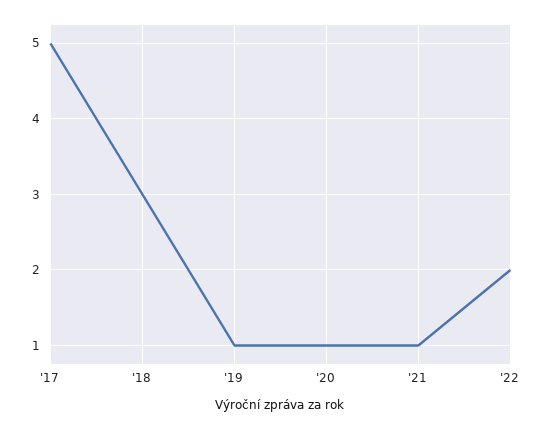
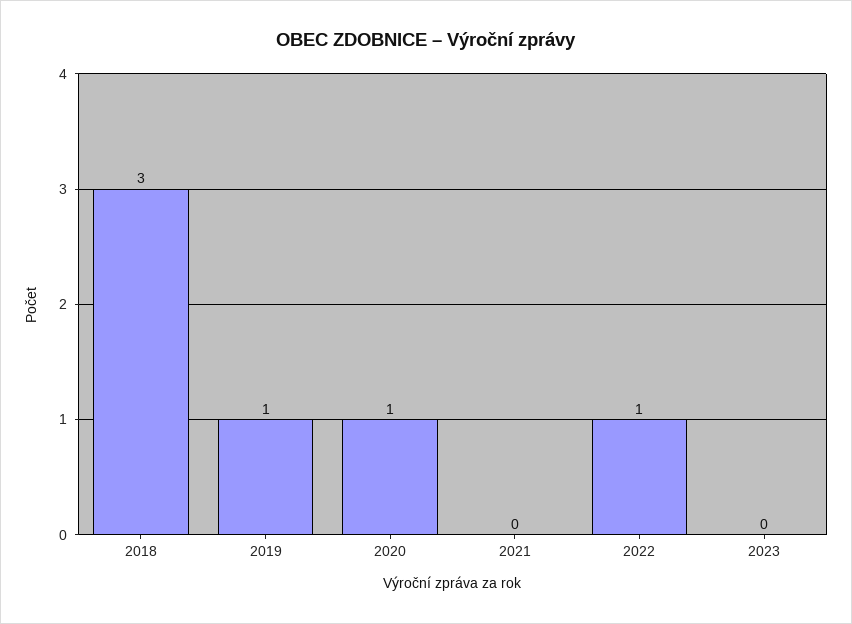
'17: 5 -> none
'21: 1 -> 0
'22: 2 -> 1
2023: none -> 0

